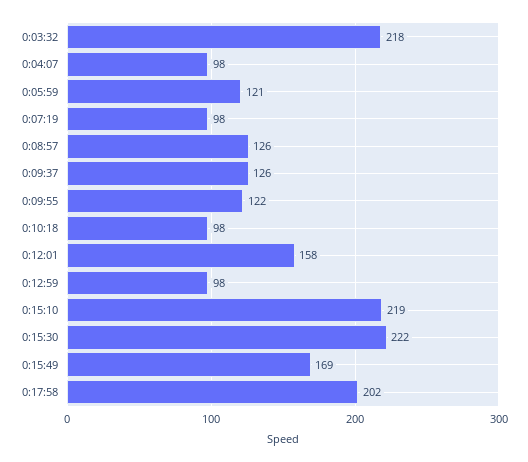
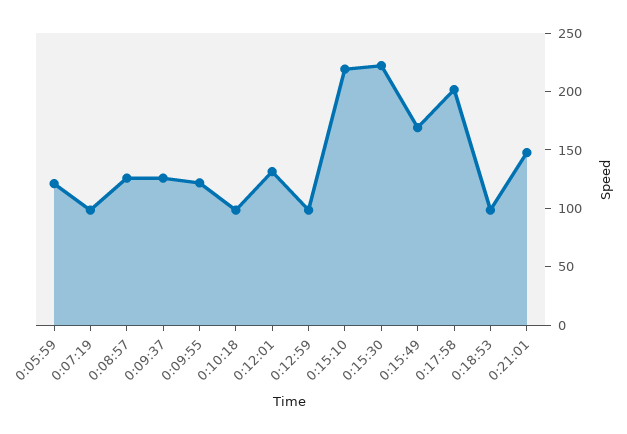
0:03:32: 218 -> none
0:04:07: 98 -> none
0:12:01: 158 -> 130
0:18:53: none -> 100
0:21:01: none -> 150

